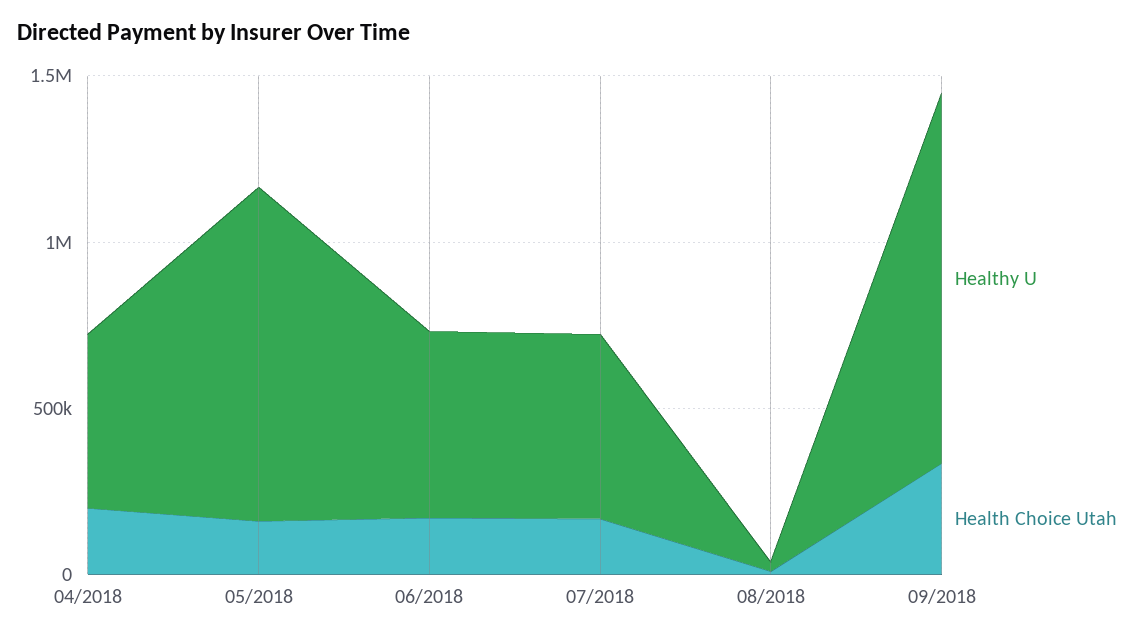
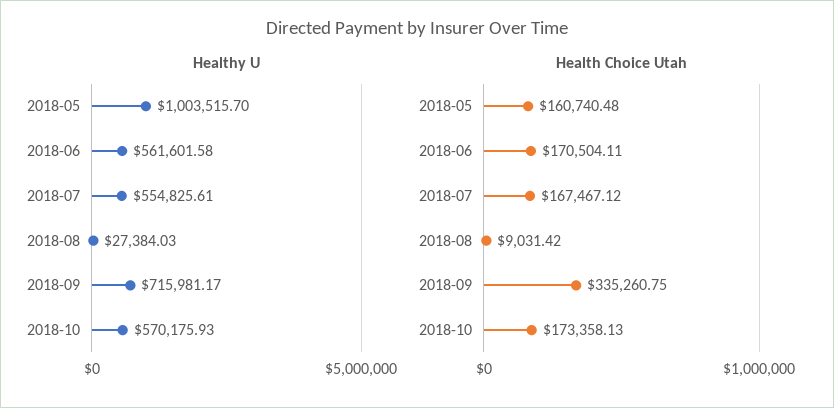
Healthy U, 04/2018: 500000 -> none
Health Choice Utah, 04/2018: 200000 -> none
Healthy U, 09/2018: 1100000 -> 715981.17
Healthy U, 2018-10: none -> 570175.93
Health Choice Utah, 2018-10: none -> 173358.13

